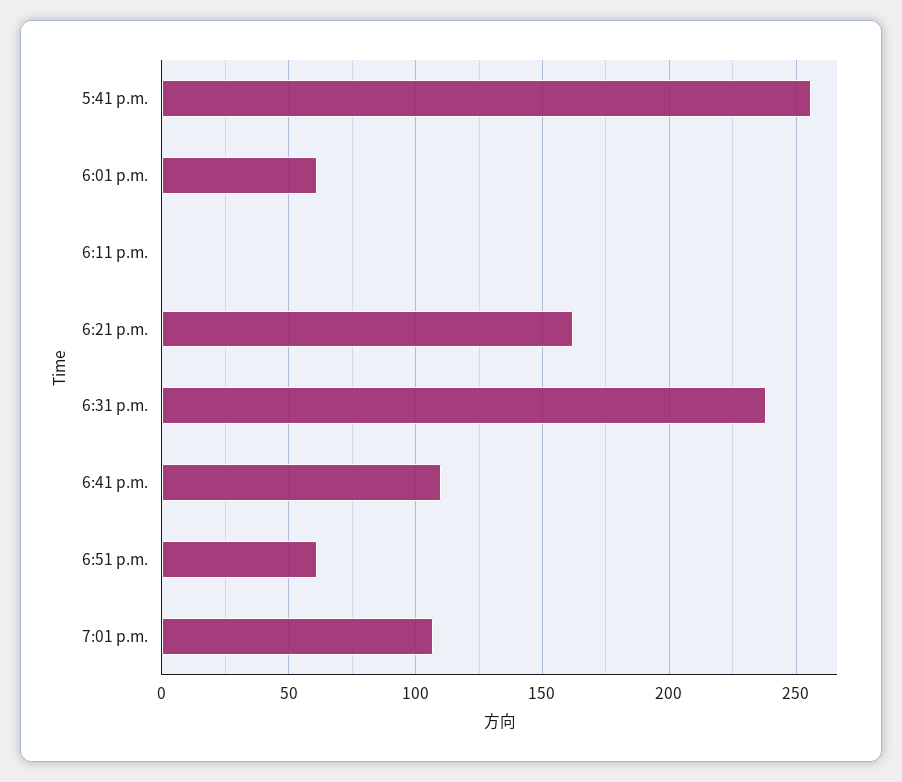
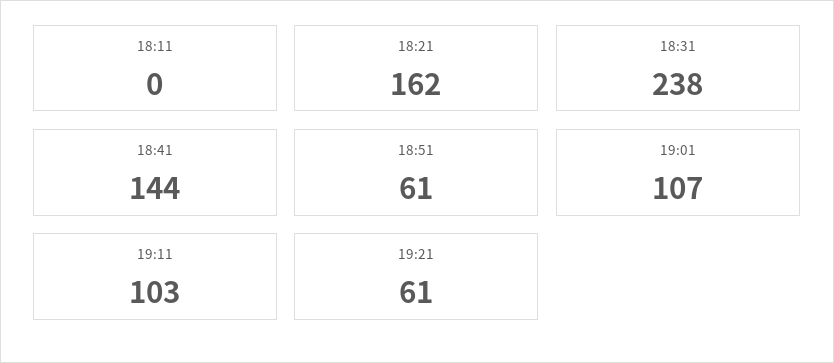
5:41 p.m.: 255 -> none
6:01 p.m.: 60 -> none
6:41 p.m.: 110 -> 144
19:11: none -> 103
19:21: none -> 61

